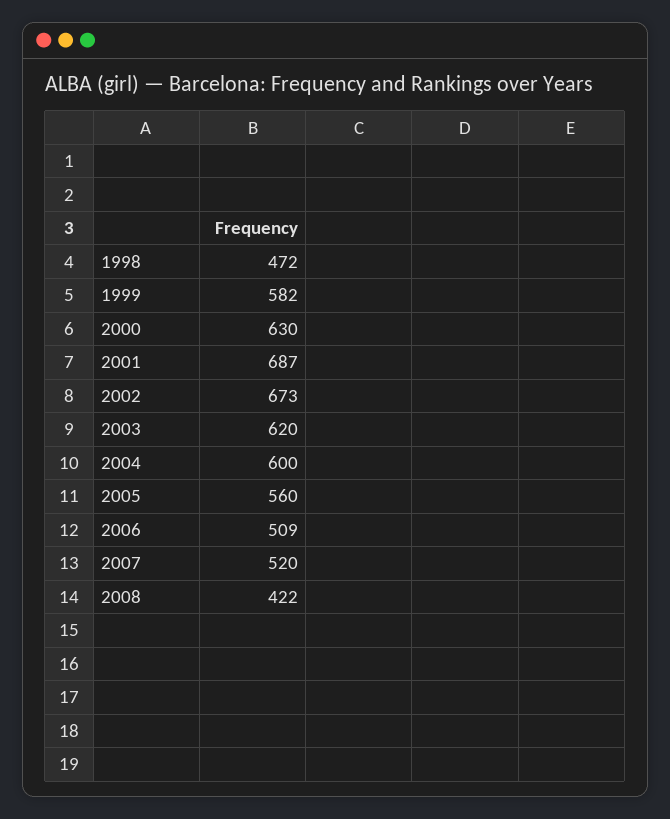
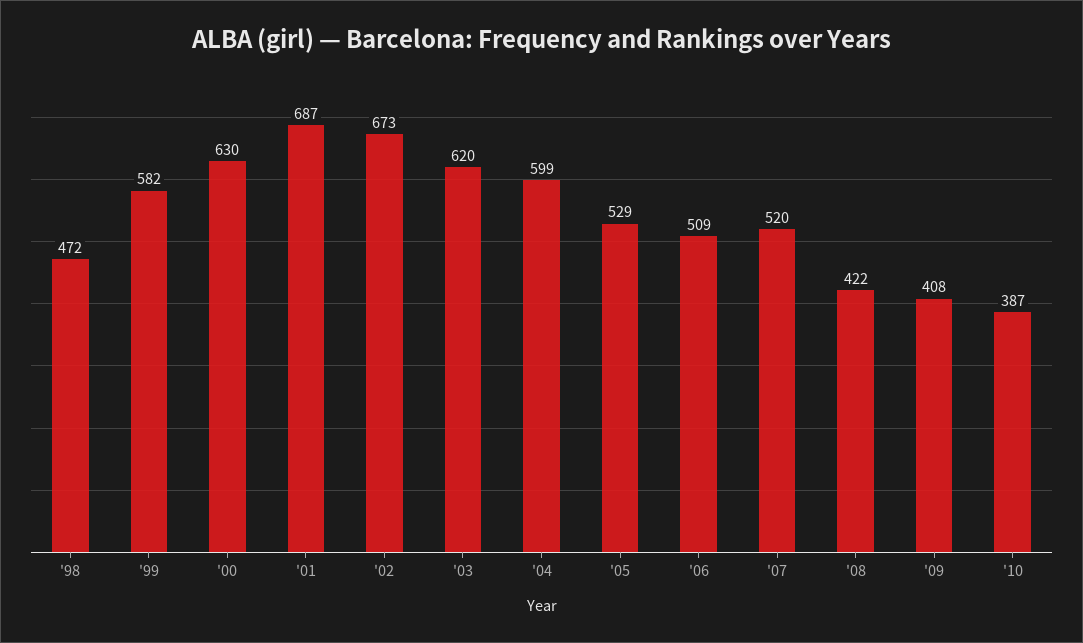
2004: 600 -> 599
2005: 560 -> 529
'09: none -> 408
'10: none -> 387

